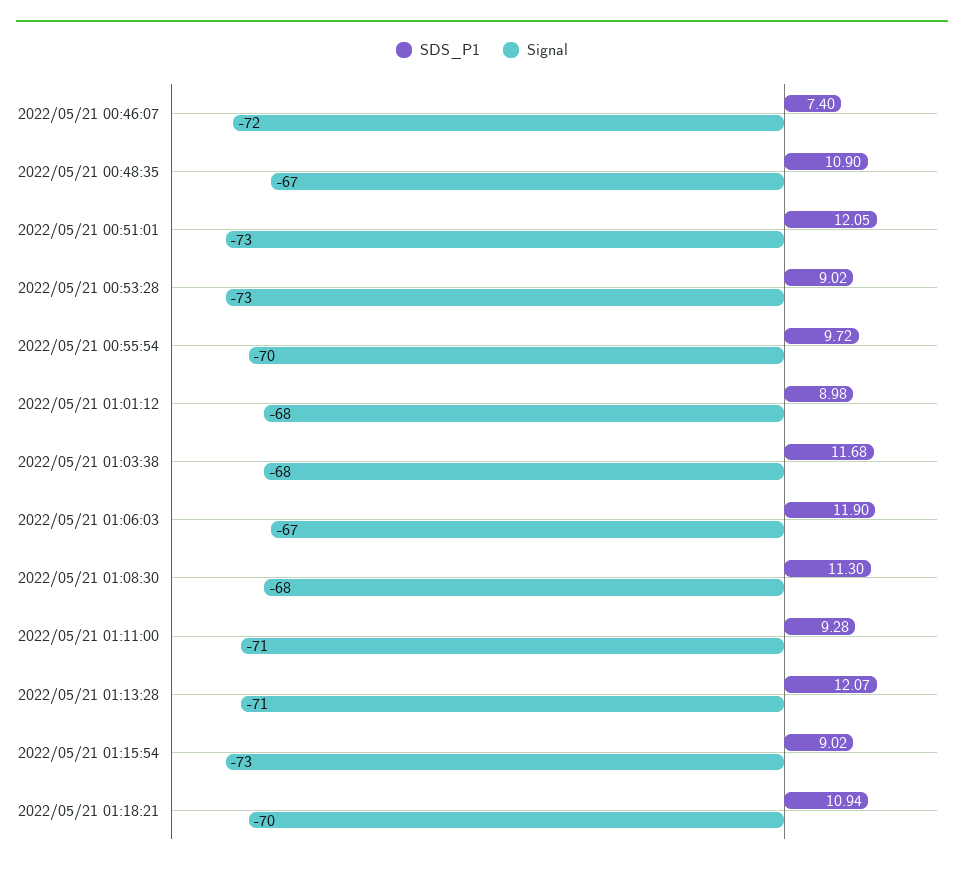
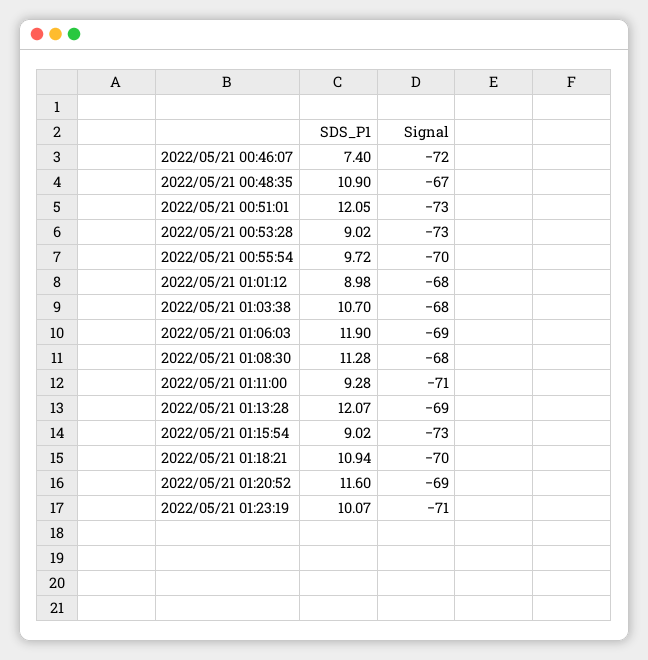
SDS_P1, 2022/05/21 01:03:38: 11.68 -> 10.7
Signal, 2022/05/21 01:06:03: -67 -> -69
SDS_P1, 2022/05/21 01:08:30: 11.3 -> 11.28
Signal, 2022/05/21 01:13:28: -71 -> -69
SDS_P1, 2022/05/21 01:20:52: none -> 11.6
Signal, 2022/05/21 01:20:52: none -> -69
SDS_P1, 2022/05/21 01:23:19: none -> 10.07
Signal, 2022/05/21 01:23:19: none -> -71

